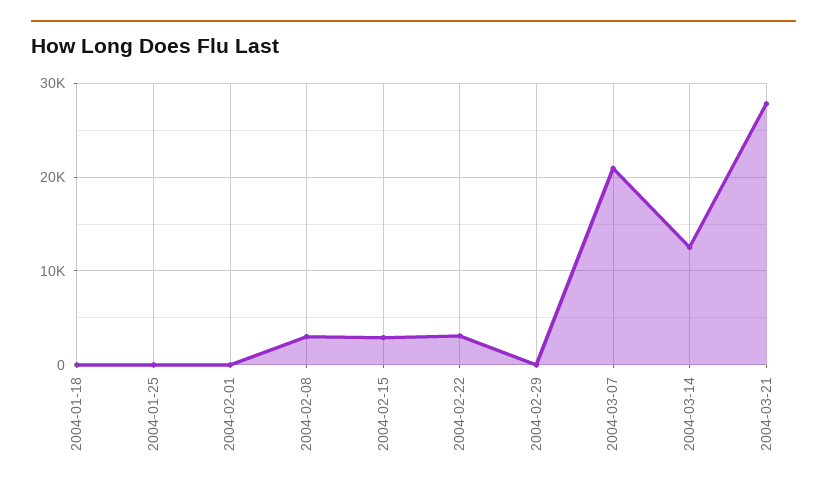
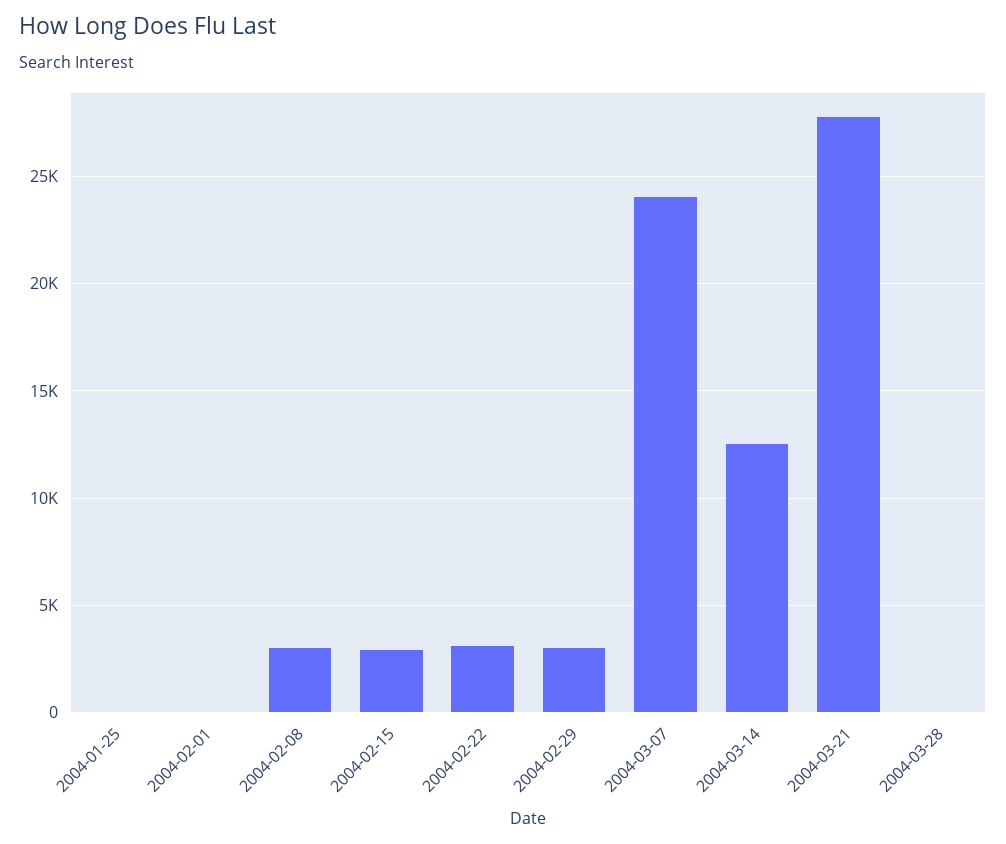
2004-01-18: 0 -> none
2004-02-29: 0 -> 3000
2004-03-07: 21000 -> 24000
2004-03-28: none -> 0

